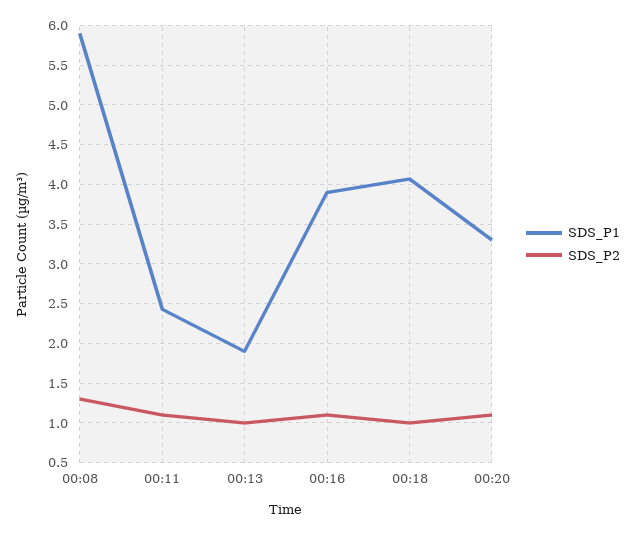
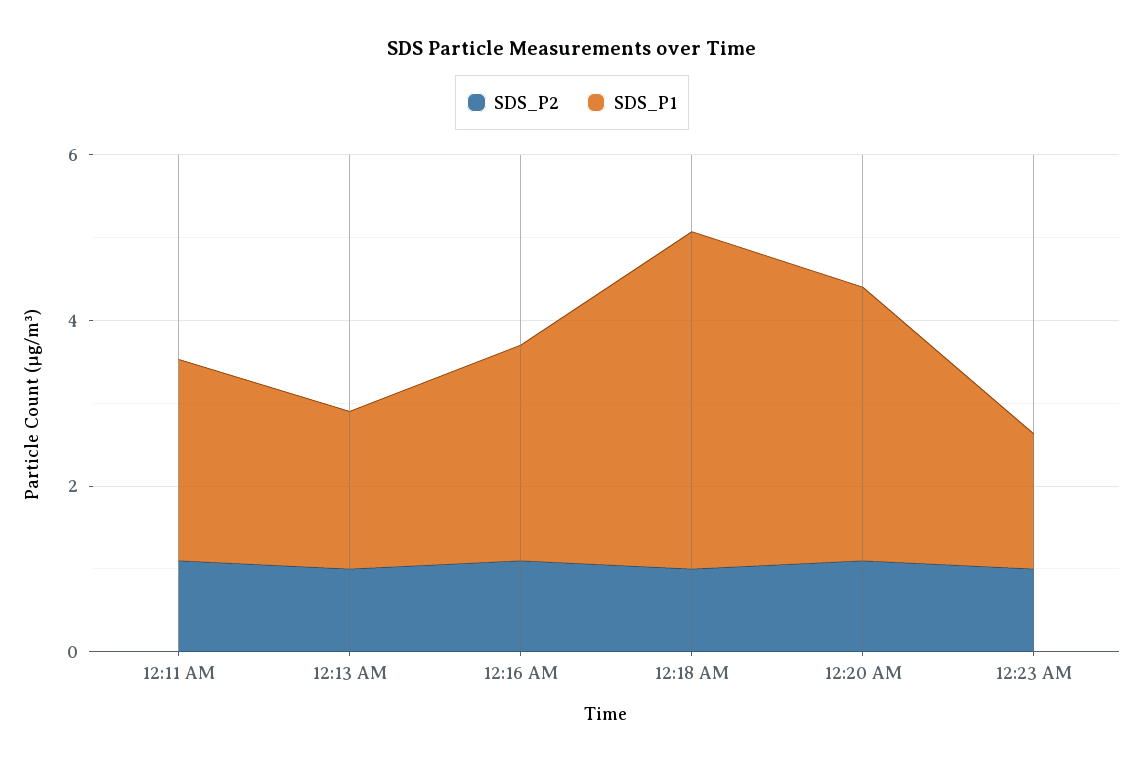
SDS_P1, 00:08: 5.9 -> none
SDS_P2, 00:08: 1.3 -> none
SDS_P1, 00:16: 3.9 -> 2.5
SDS_P2, 12:23 AM: none -> 1
SDS_P1, 12:23 AM: none -> 1.5

